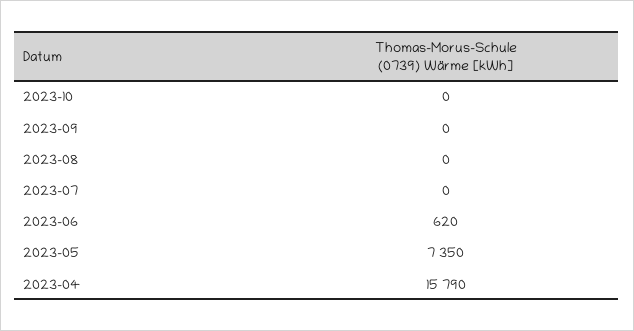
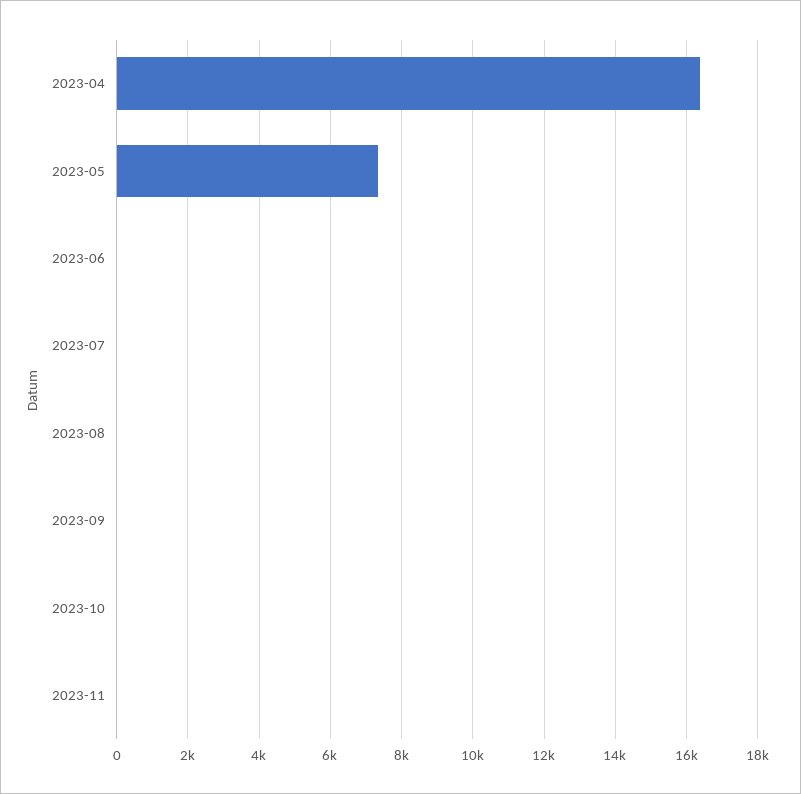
2023-06: 620 -> 0
2023-04: 15790 -> 16400
2023-11: none -> 0

